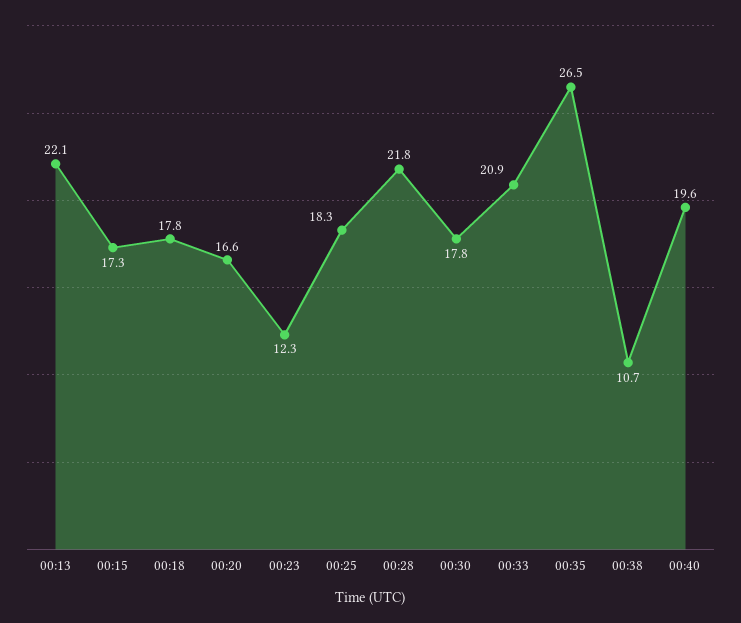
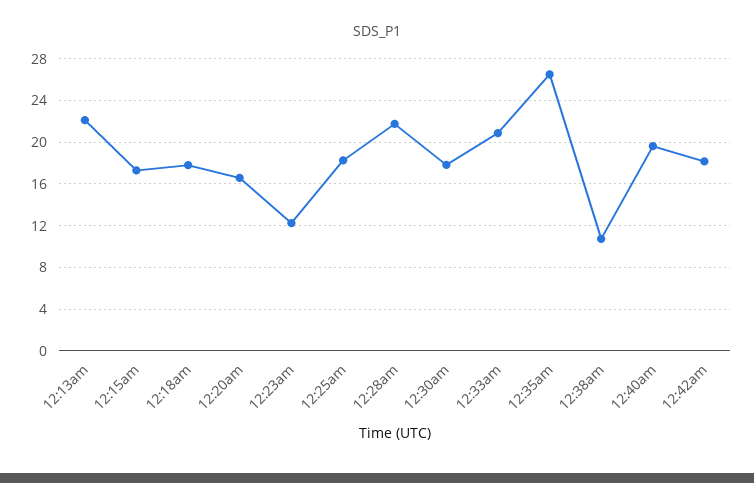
12:42am: none -> 18

